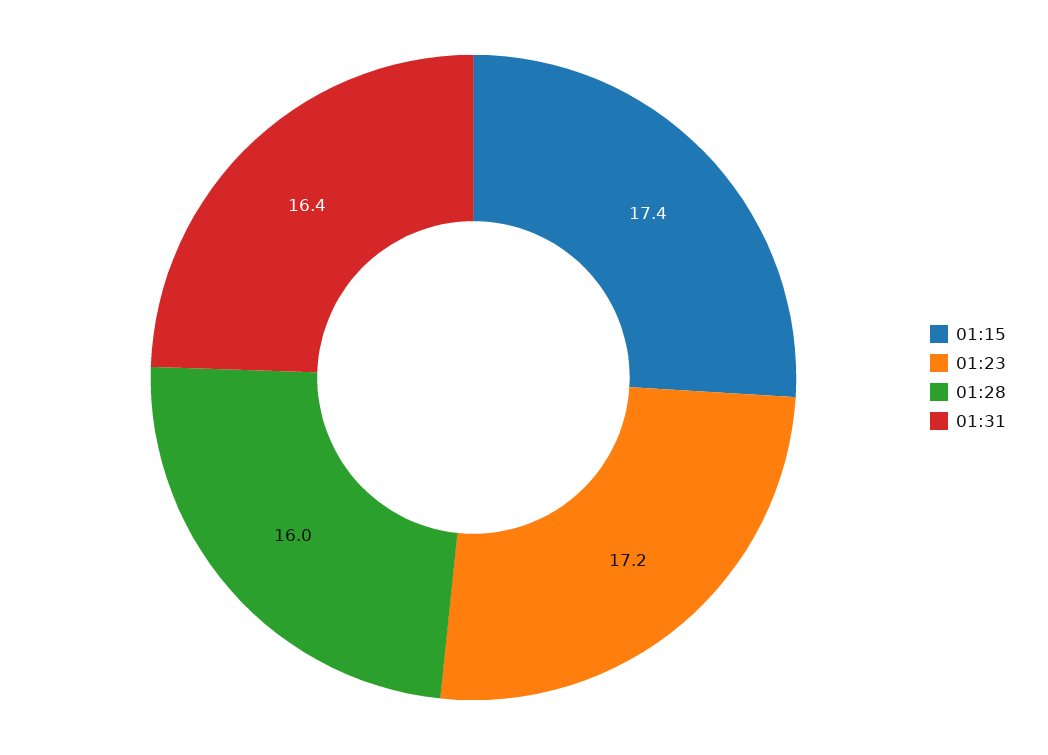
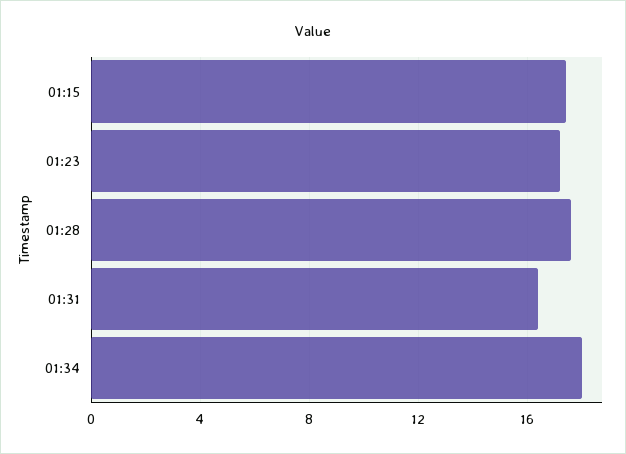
01:28: 16 -> 17.5
01:34: none -> 18

